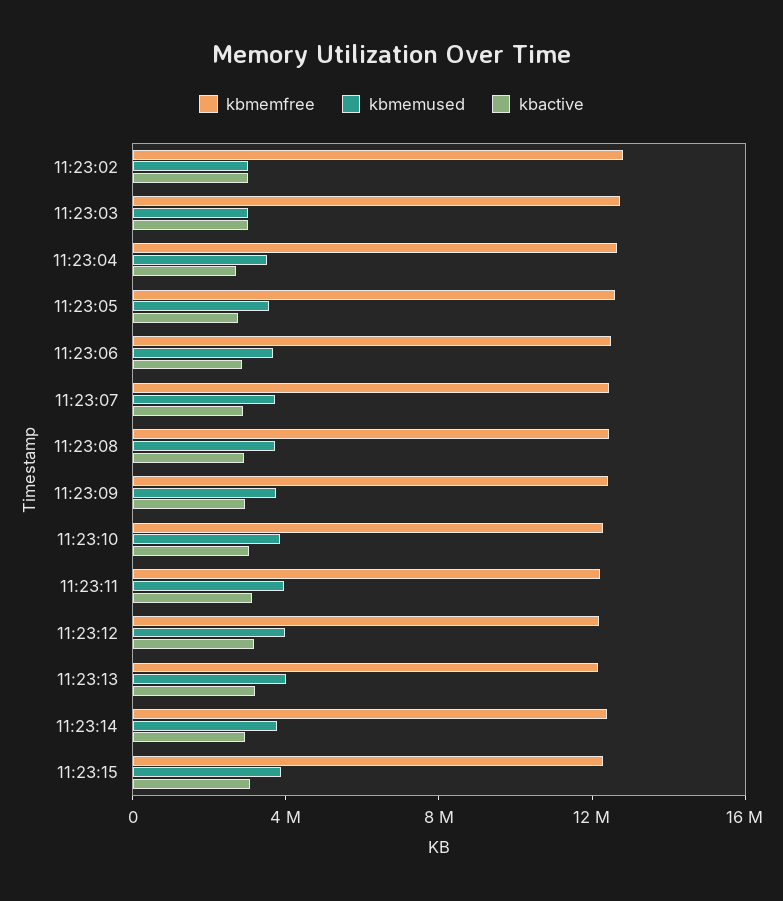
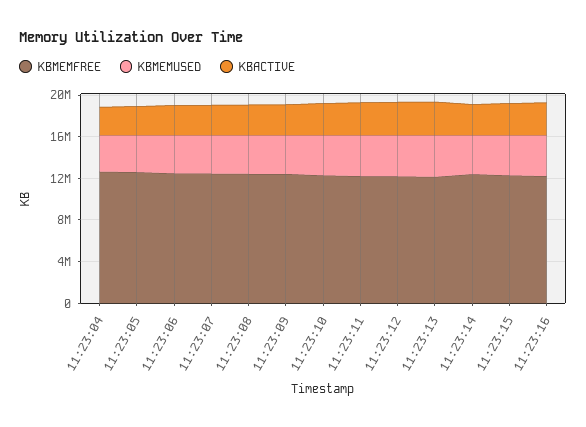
kbmemfree, 11:23:02: 13000000 -> none
kbmemused, 11:23:02: 3000000 -> none
kbactive, 11:23:02: 3000000 -> none
kbmemfree, 11:23:03: 13000000 -> none
kbmemused, 11:23:03: 3000000 -> none
kbactive, 11:23:03: 3000000 -> none
kbmemfree, 11:23:16: none -> 12000000
kbmemused, 11:23:16: none -> 4000000
kbactive, 11:23:16: none -> 3000000

